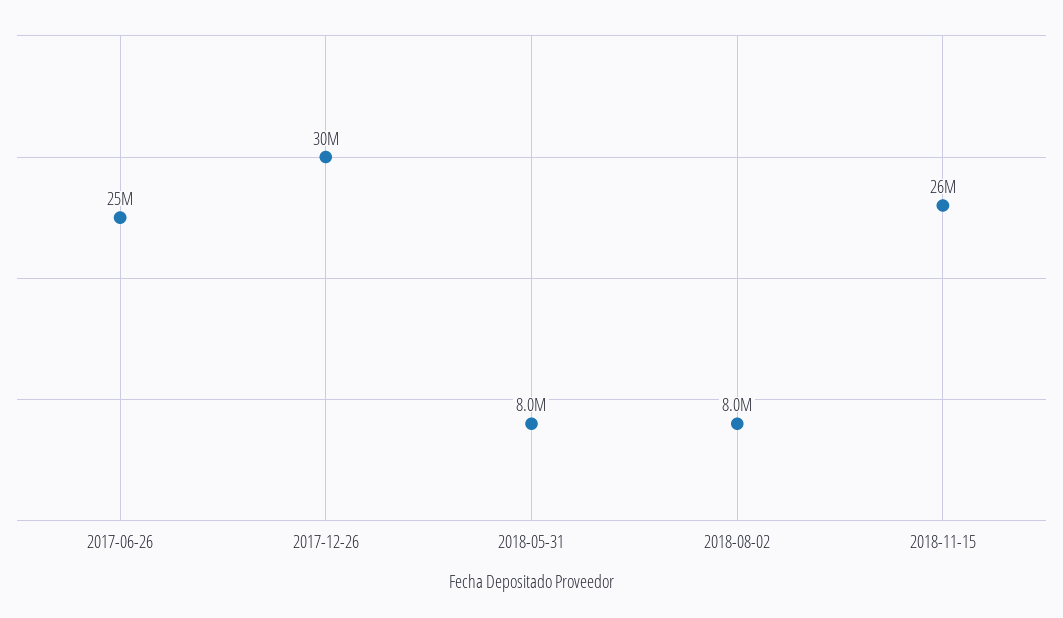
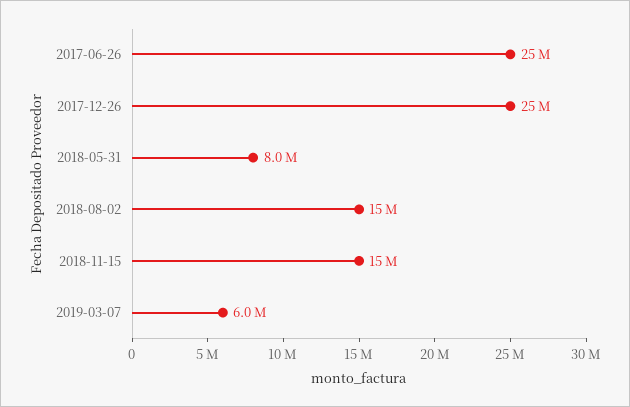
2017-12-26: 30000000 -> 25000000
2018-08-02: 8000000 -> 15000000
2018-11-15: 26000000 -> 15000000
2019-03-07: none -> 6000000

